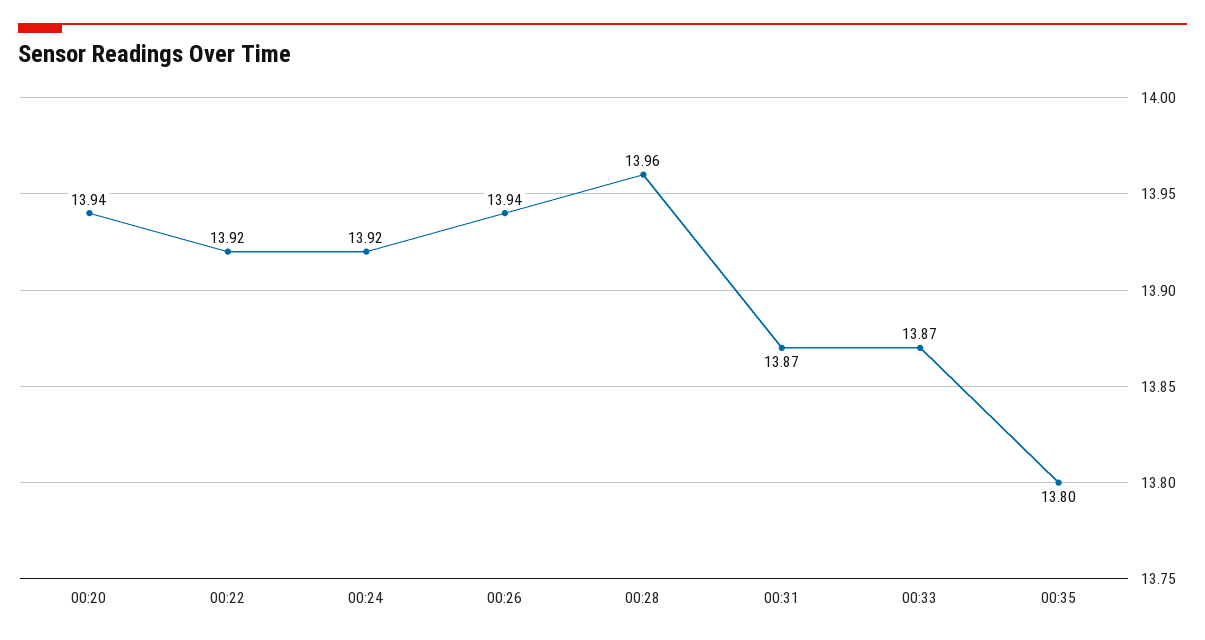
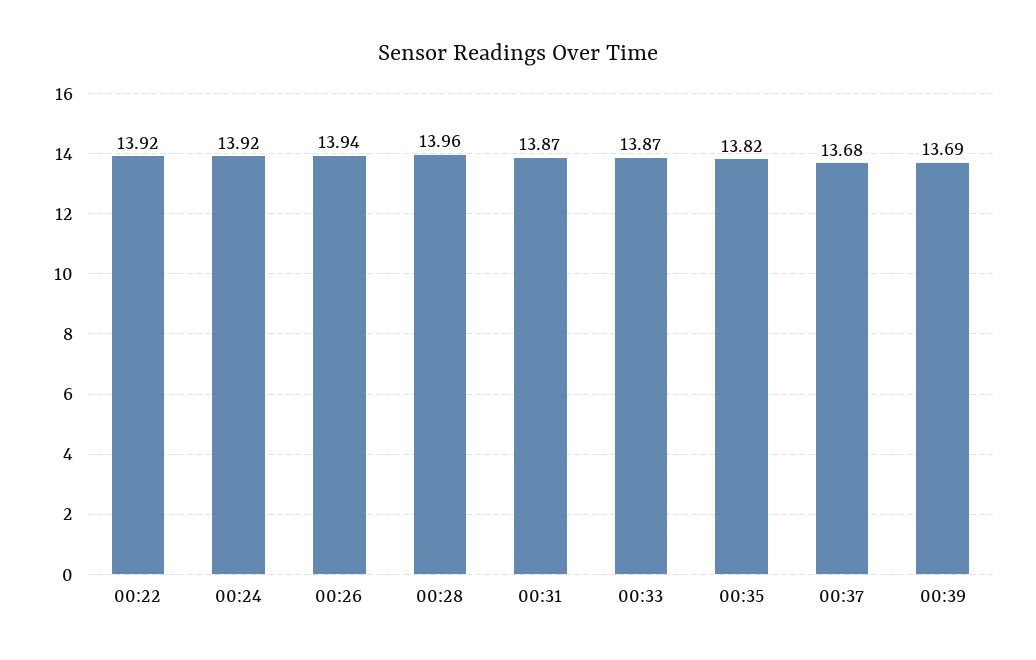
00:20: 13.94 -> none
00:35: 13.8 -> 13.82
00:37: none -> 13.68
00:39: none -> 13.69

